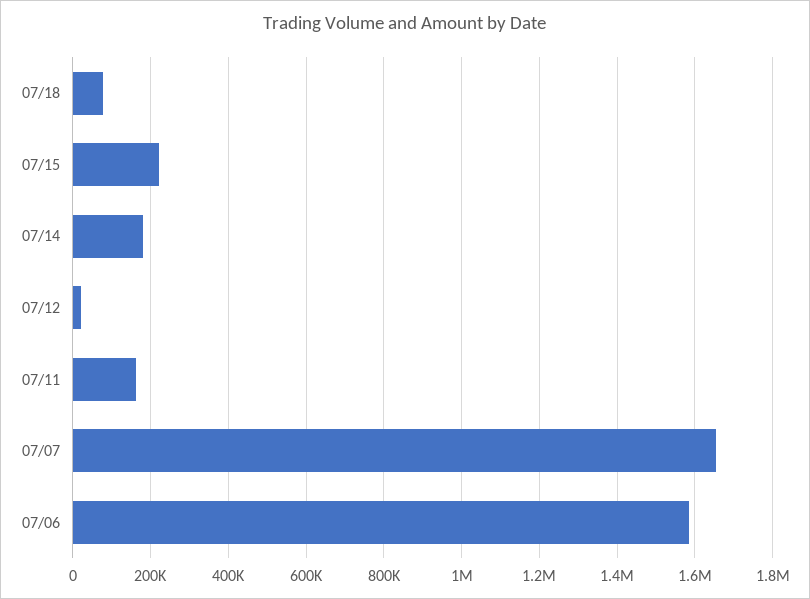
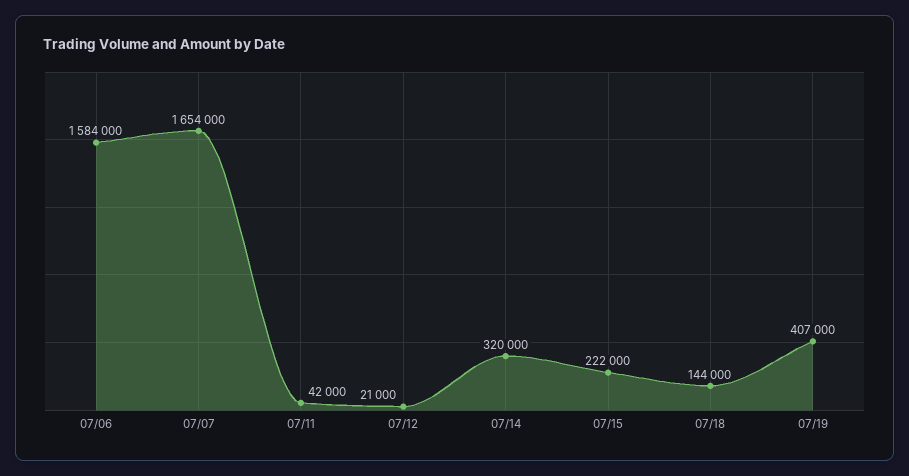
07/18: 80000 -> 144000
07/14: 180000 -> 320000
07/11: 160000 -> 42000
07/19: none -> 407000

